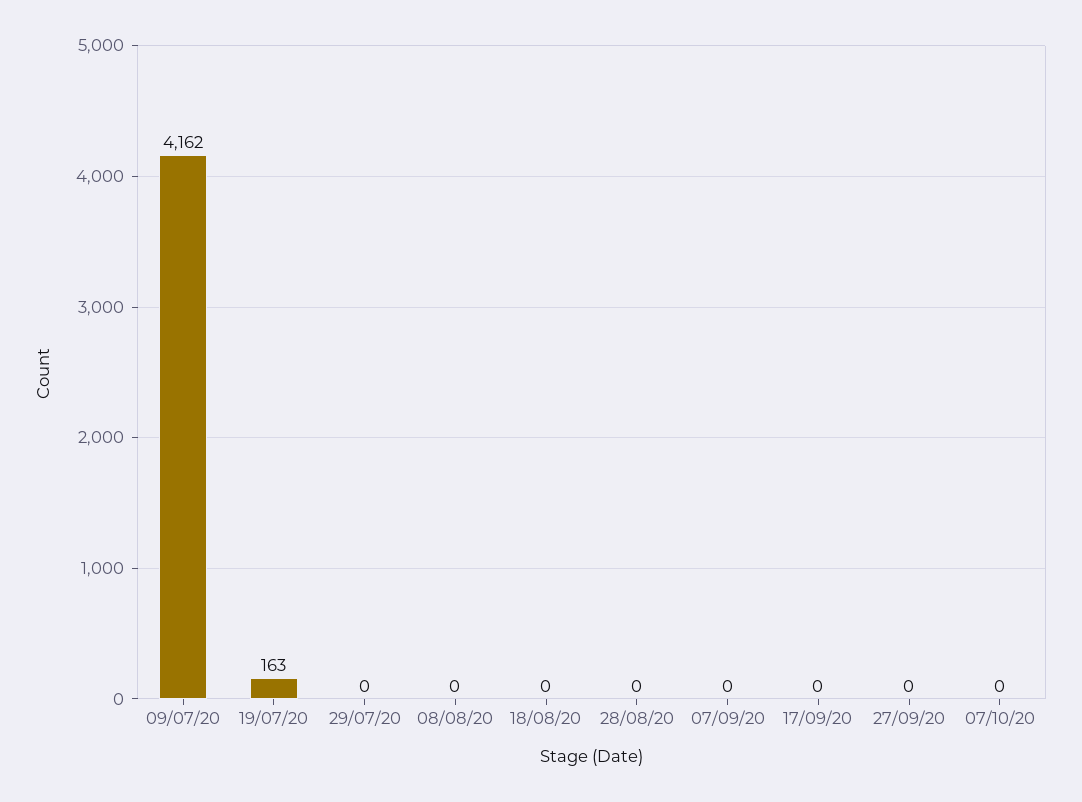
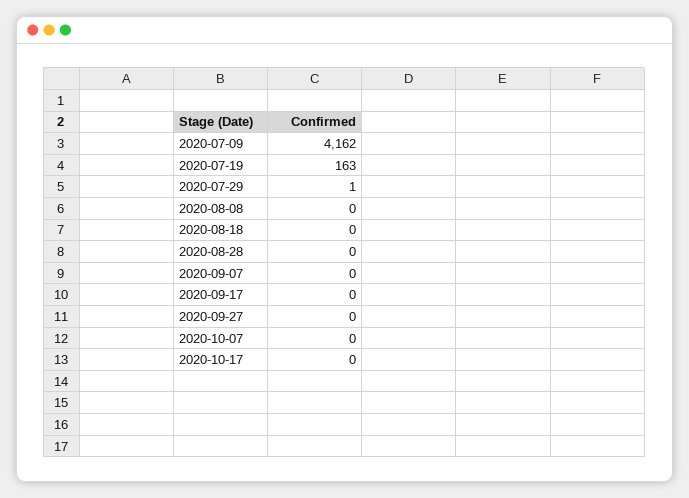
29/07/20: 0 -> 1
2020-10-17: none -> 0

